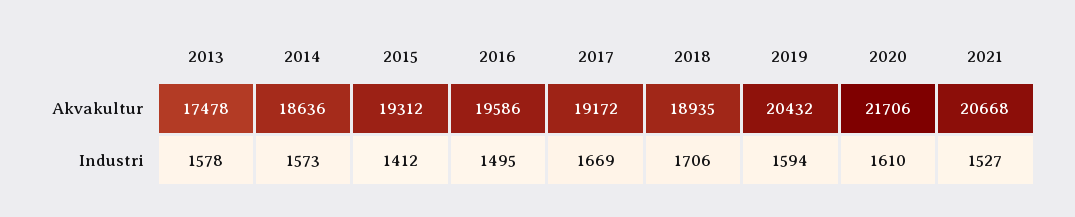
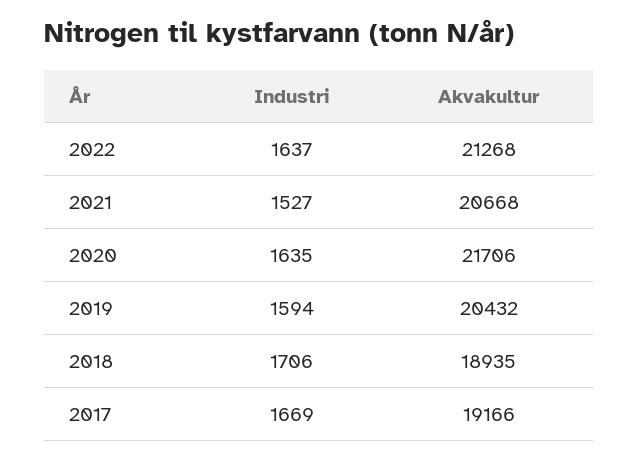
2013, Akvakultur: 17478 -> none
2014, Akvakultur: 18636 -> none
2015, Akvakultur: 19312 -> none
2016, Akvakultur: 19586 -> none
2017, Akvakultur: 19172 -> 19166
2013, Industri: 1578 -> none
2014, Industri: 1573 -> none
2015, Industri: 1412 -> none
2016, Industri: 1495 -> none
2020, Industri: 1610 -> 1635
2022, Industri: none -> 1637
2022, Akvakultur: none -> 21268

